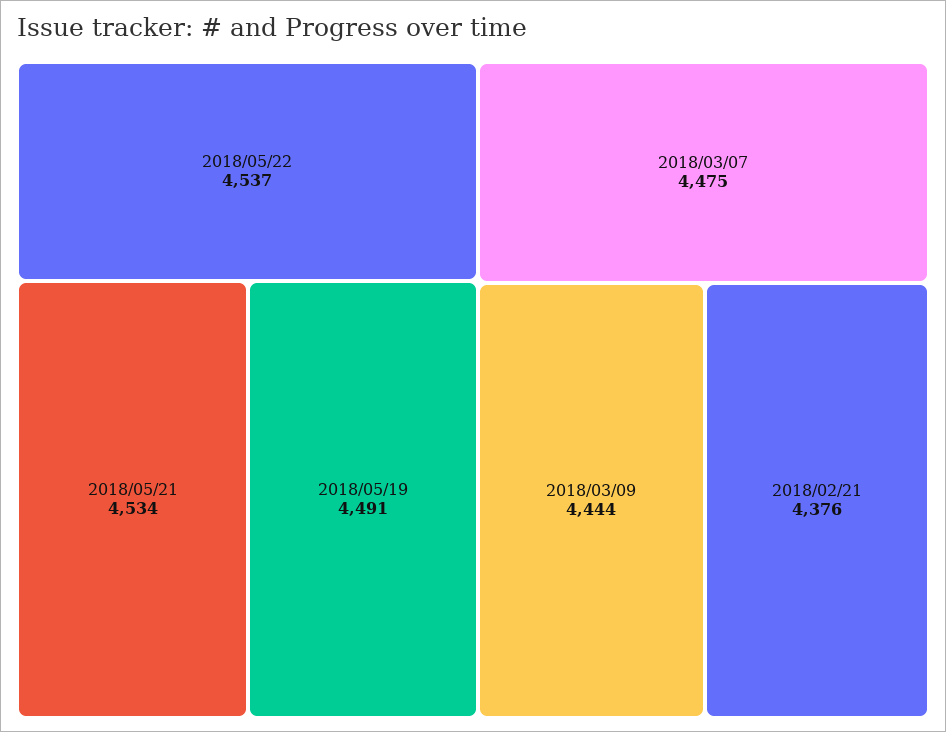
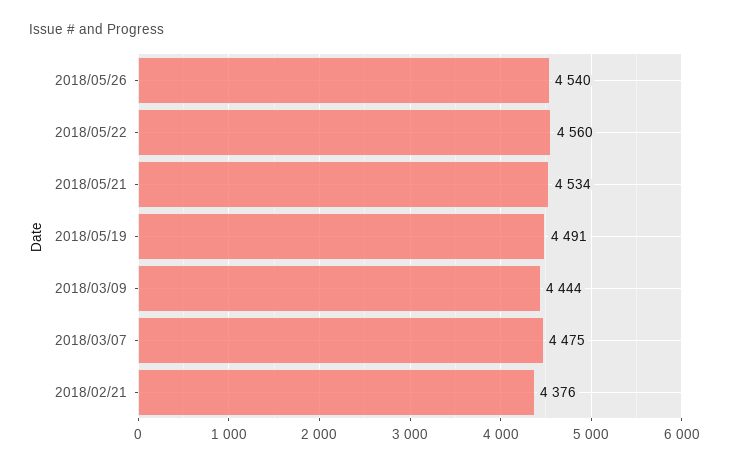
2018/05/22: 4537 -> 4560
2018/05/26: none -> 4540

